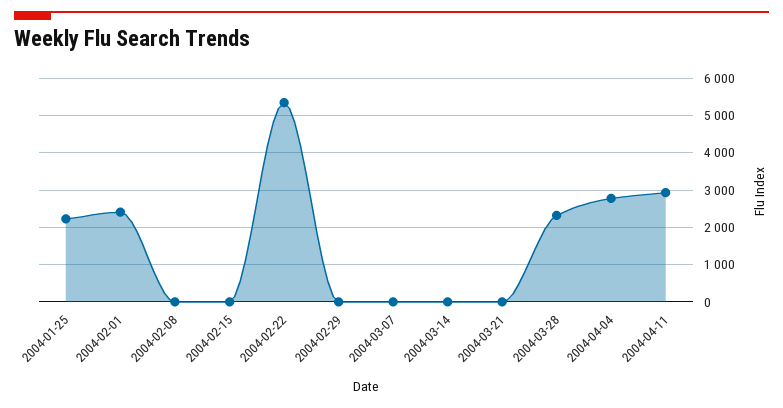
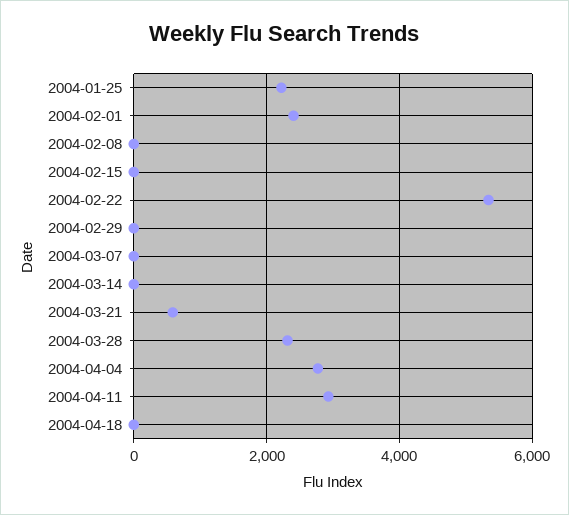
2004-03-21: 0 -> 600
2004-04-18: none -> 0

